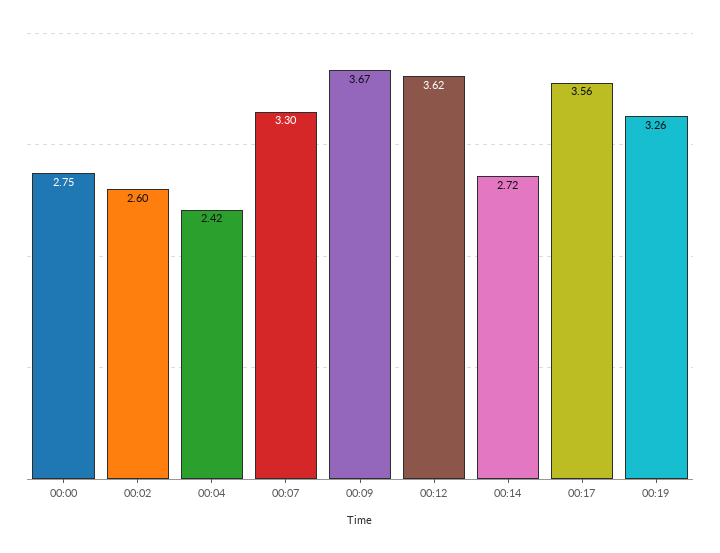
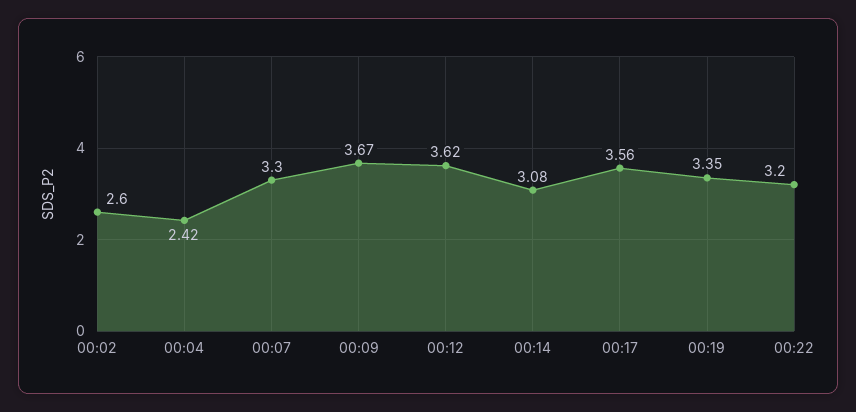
00:00: 2.75 -> none
00:14: 2.72 -> 3.08
00:19: 3.26 -> 3.35
00:22: none -> 3.2

